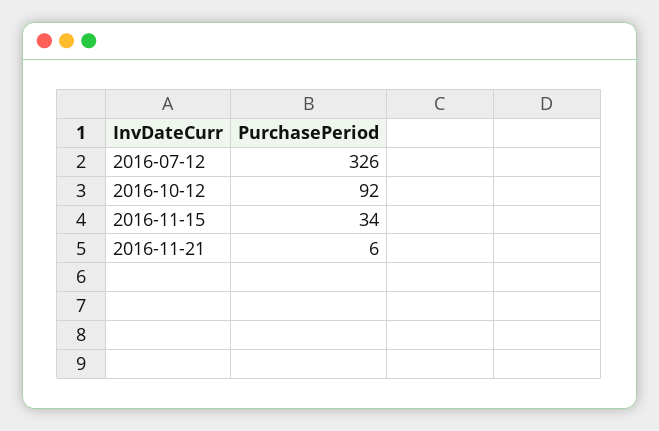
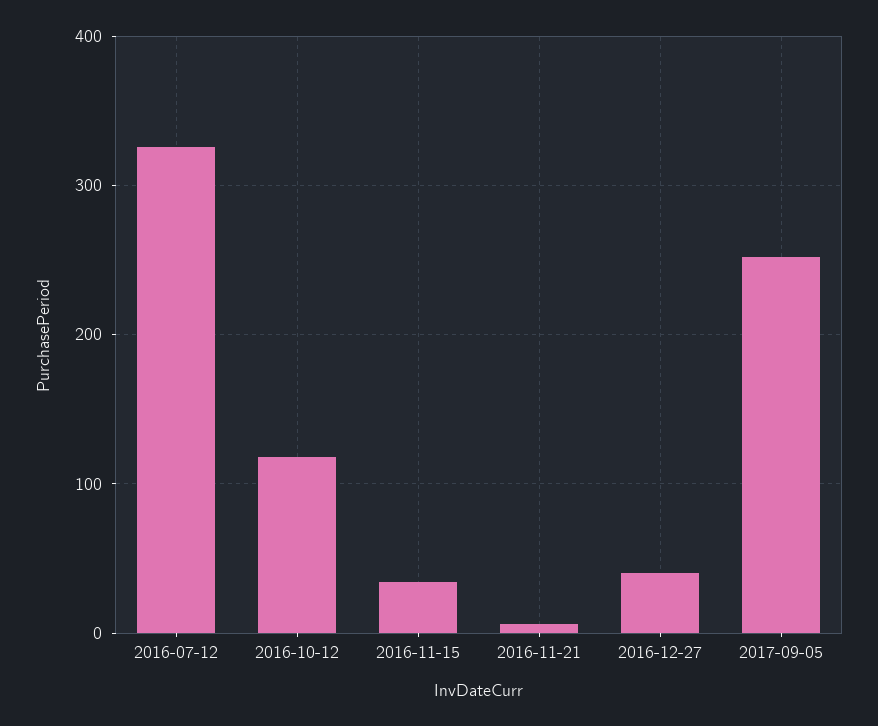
2016-10-12: 92 -> 120
2016-12-27: none -> 40
2017-09-05: none -> 250

